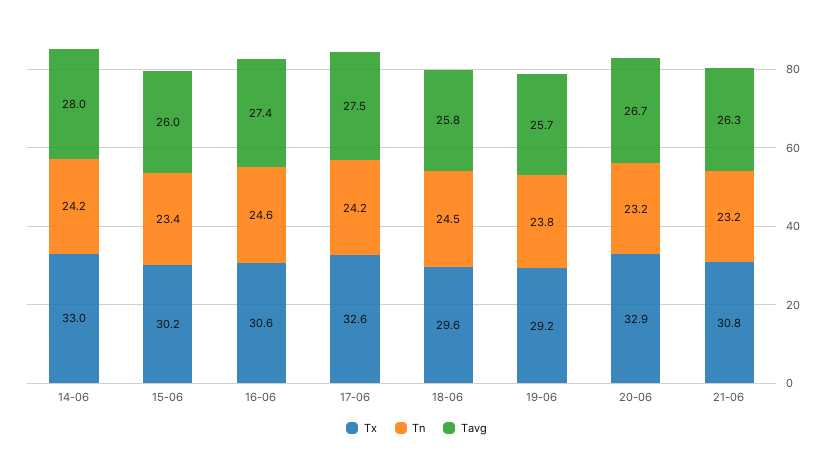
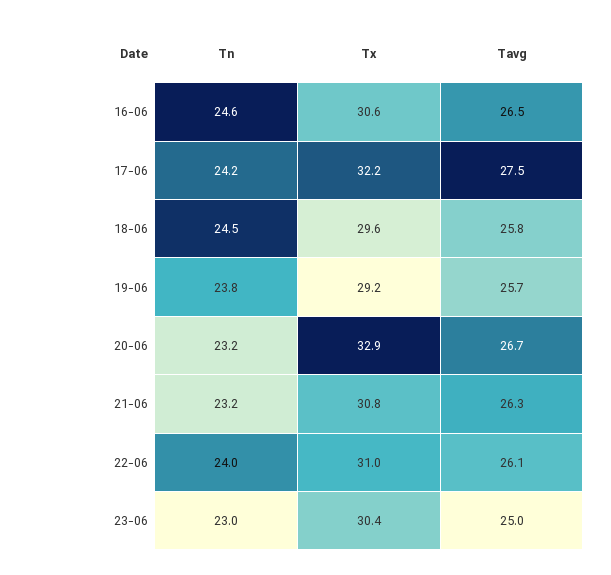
Tx, 14-06: 33 -> none
Tn, 14-06: 24.2 -> none
Tavg, 14-06: 28 -> none
Tx, 15-06: 30.2 -> none
Tn, 15-06: 23.4 -> none
Tavg, 15-06: 26 -> none
Tavg, 16-06: 27.4 -> 26.5
Tx, 17-06: 32.6 -> 32.2
Tn, 22-06: none -> 24
Tx, 22-06: none -> 31
Tavg, 22-06: none -> 26.1
Tn, 23-06: none -> 23
Tx, 23-06: none -> 30.4
Tavg, 23-06: none -> 25

